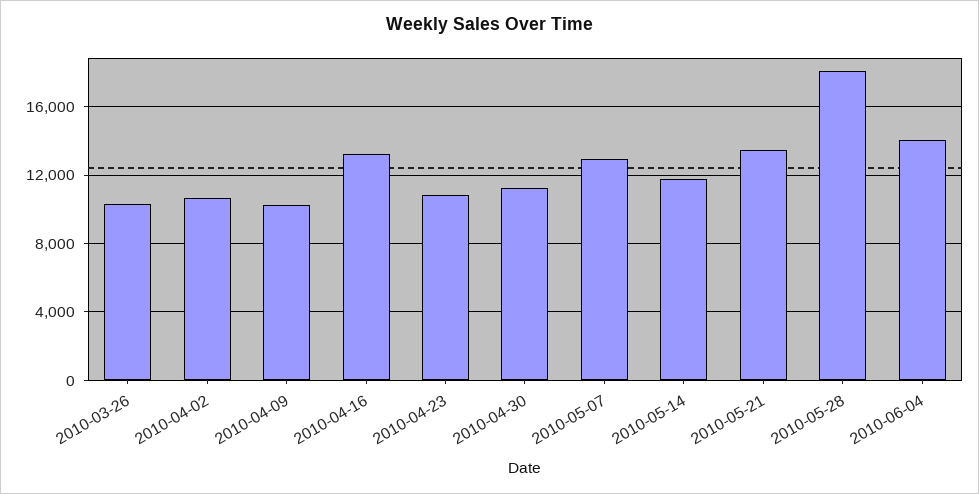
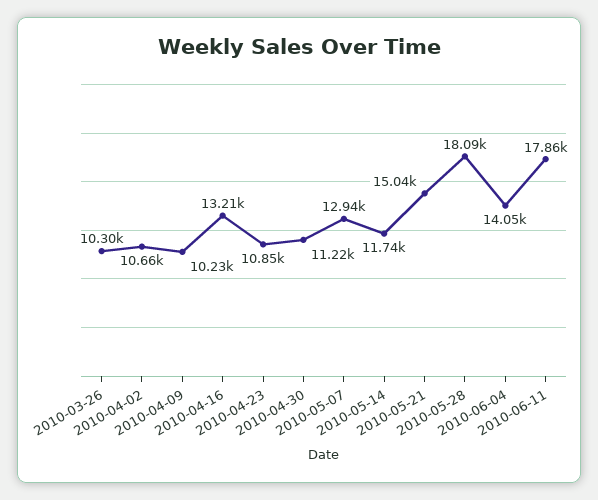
2010-05-21: 13500 -> 15040
2010-06-11: none -> 17860

